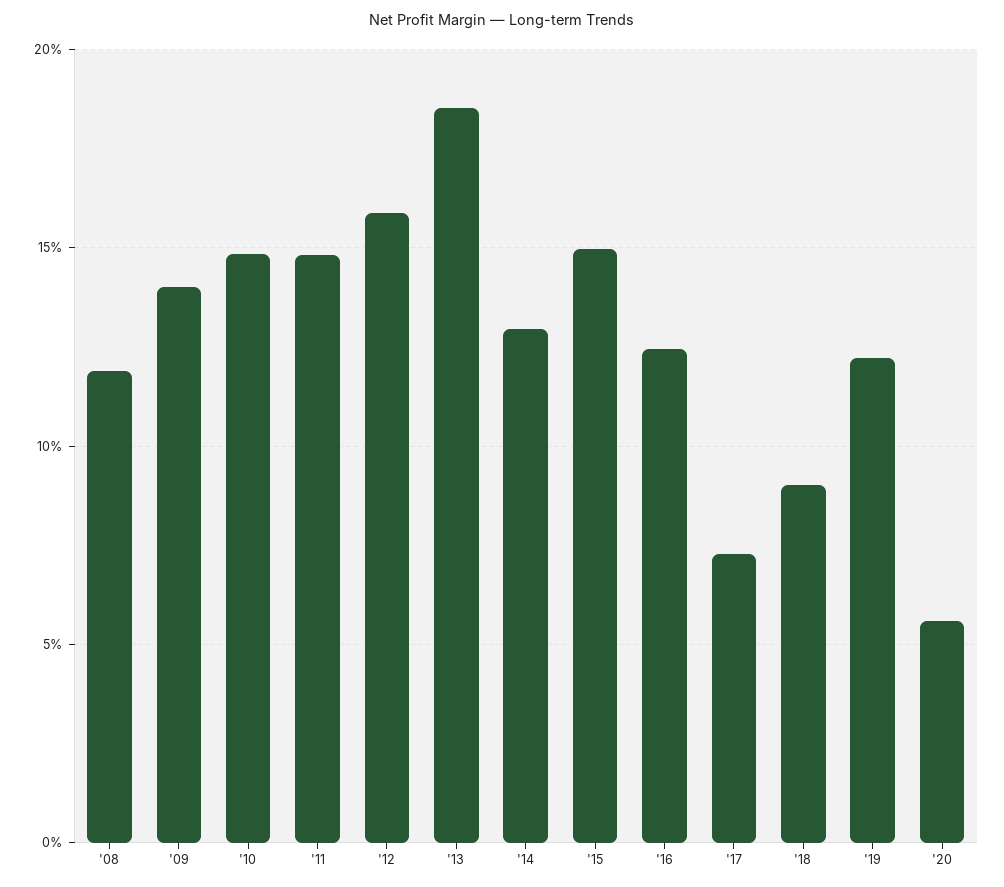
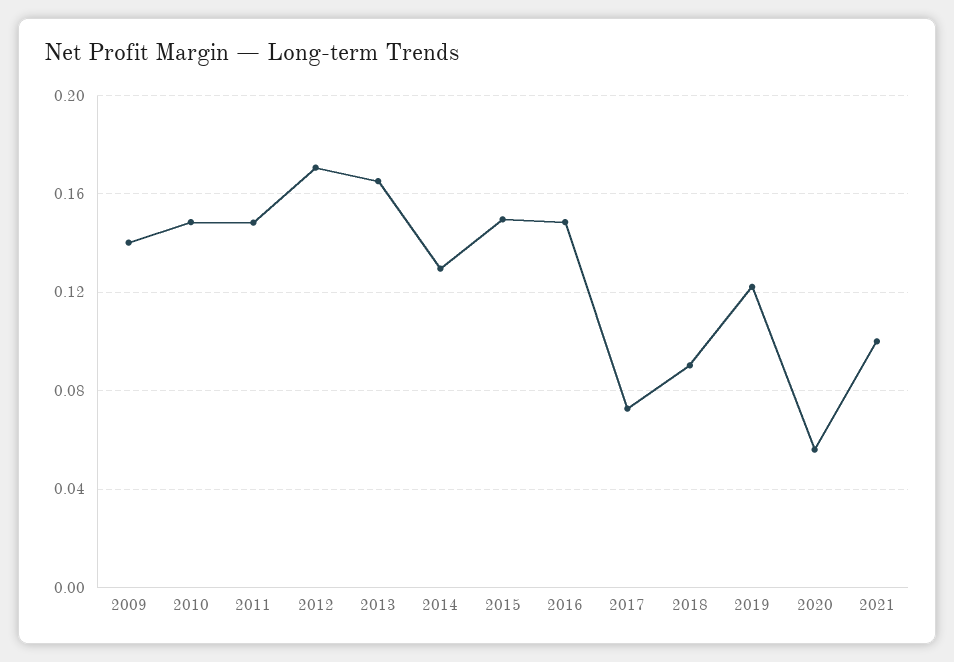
'08: 0.12 -> none
'12: 0.16 -> 0.17
'13: 0.185 -> 0.165
'16: 0.125 -> 0.15
2021: none -> 0.1

